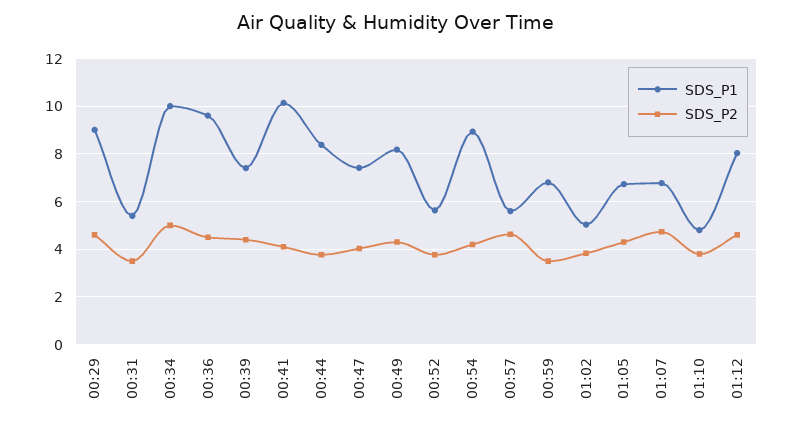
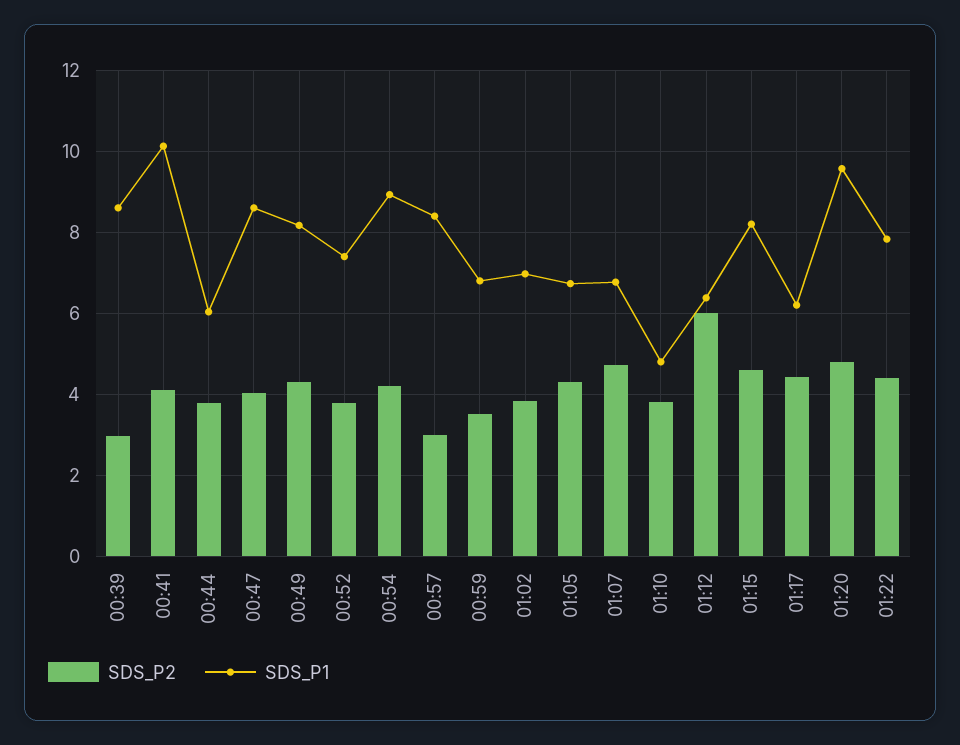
SDS_P1, 00:29: 9 -> none
SDS_P2, 00:29: 4.5 -> none
SDS_P1, 00:31: 5.5 -> none
SDS_P2, 00:31: 3.5 -> none
SDS_P1, 00:34: 10 -> none
SDS_P2, 00:34: 5 -> none
SDS_P1, 00:36: 9.5 -> none
SDS_P2, 00:36: 4.5 -> none
SDS_P1, 00:39: 7.5 -> 8.6
SDS_P2, 00:39: 4.5 -> 3
SDS_P1, 00:44: 8.5 -> 6
SDS_P1, 00:47: 7.5 -> 8.6
SDS_P1, 00:52: 5.5 -> 7.4
SDS_P1, 00:57: 5.5 -> 8.4
SDS_P2, 00:57: 4.5 -> 3
SDS_P1, 01:02: 5 -> 7
SDS_P1, 01:12: 8 -> 6.4
SDS_P2, 01:12: 4.5 -> 6
SDS_P2, 01:15: none -> 4.6
SDS_P1, 01:15: none -> 8.2
SDS_P2, 01:17: none -> 4.4
SDS_P1, 01:17: none -> 6.2
SDS_P2, 01:20: none -> 4.8
SDS_P1, 01:20: none -> 9.6
SDS_P2, 01:22: none -> 4.4
SDS_P1, 01:22: none -> 7.8

